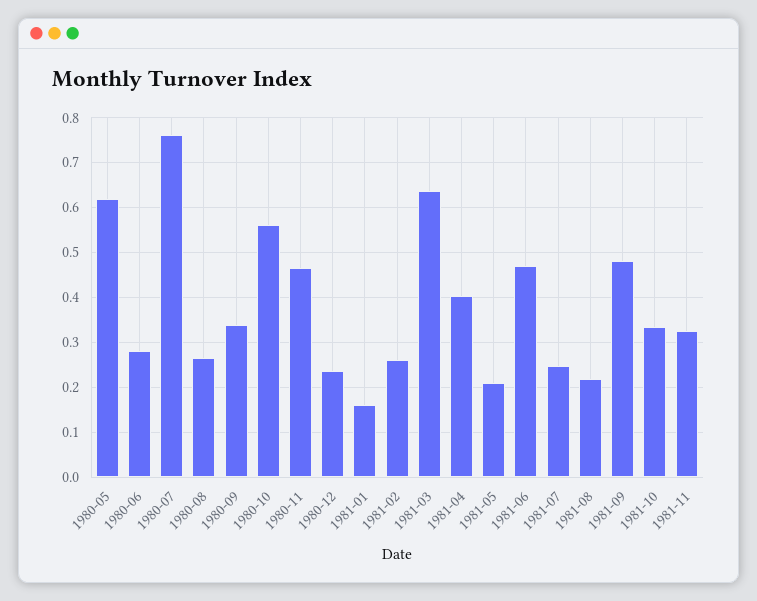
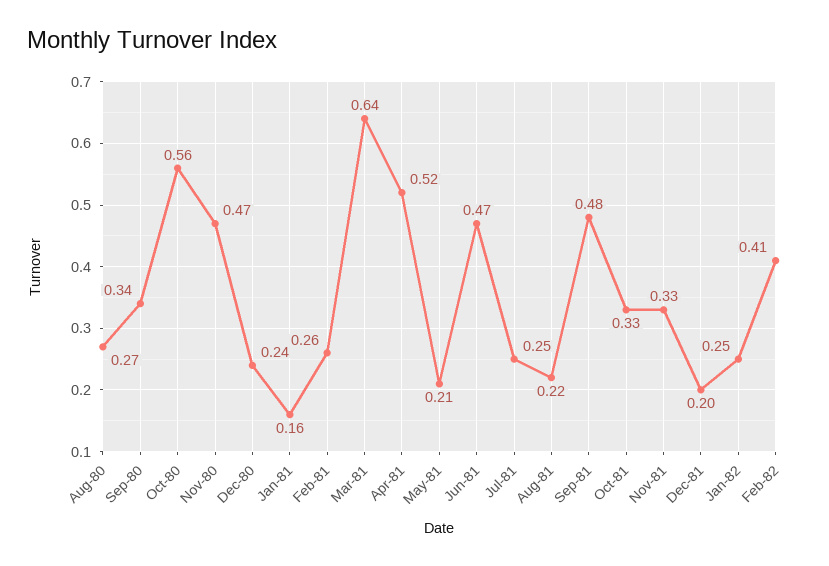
1980-05: 0.62 -> none
1980-06: 0.28 -> none
1980-07: 0.76 -> none
1981-04: 0.4 -> 0.52
Dec-81: none -> 0.2
Jan-82: none -> 0.25
Feb-82: none -> 0.41

